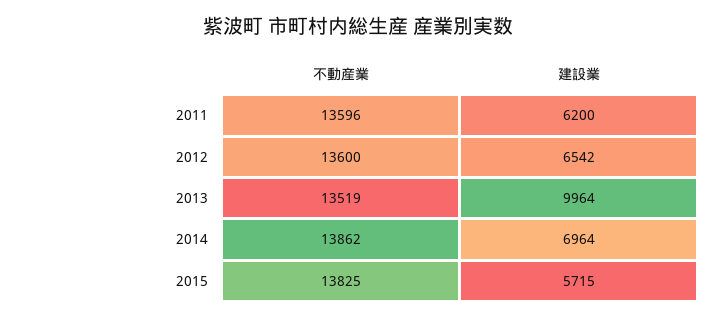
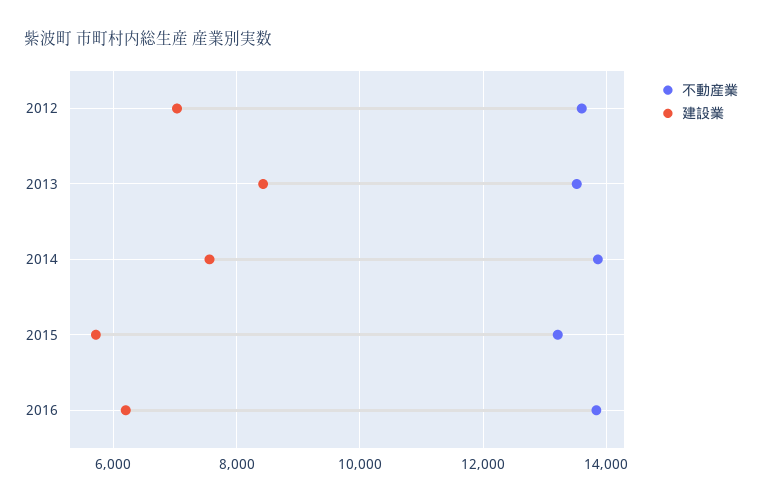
不動産業, 2011: 13596 -> none
建設業, 2011: 6200 -> none
建設業, 2012: 6542 -> 7000
建設業, 2013: 9964 -> 8400
建設業, 2014: 6964 -> 7600
不動産業, 2015: 13825 -> 13200
不動産業, 2016: none -> 13800
建設業, 2016: none -> 6200

